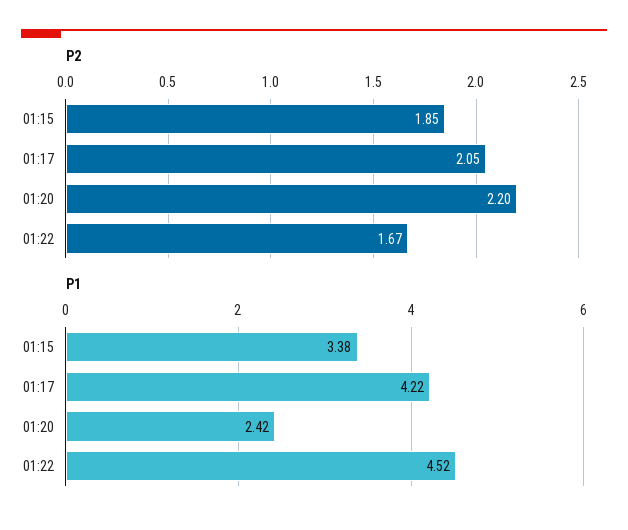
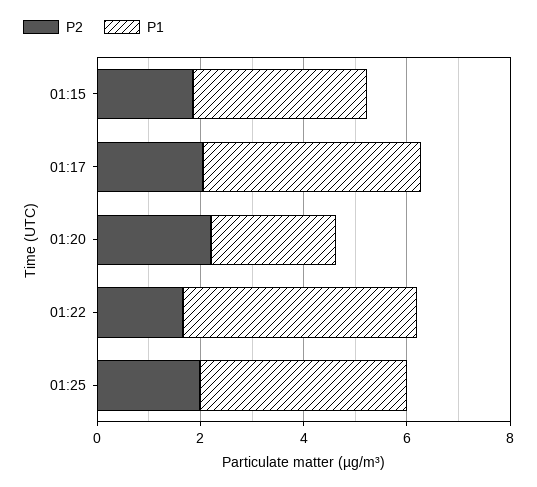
P2, 01:25: none -> 2
P1, 01:25: none -> 4

